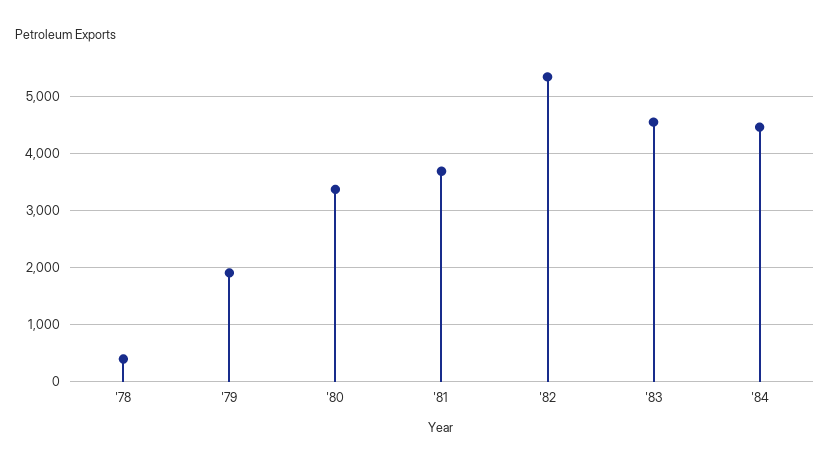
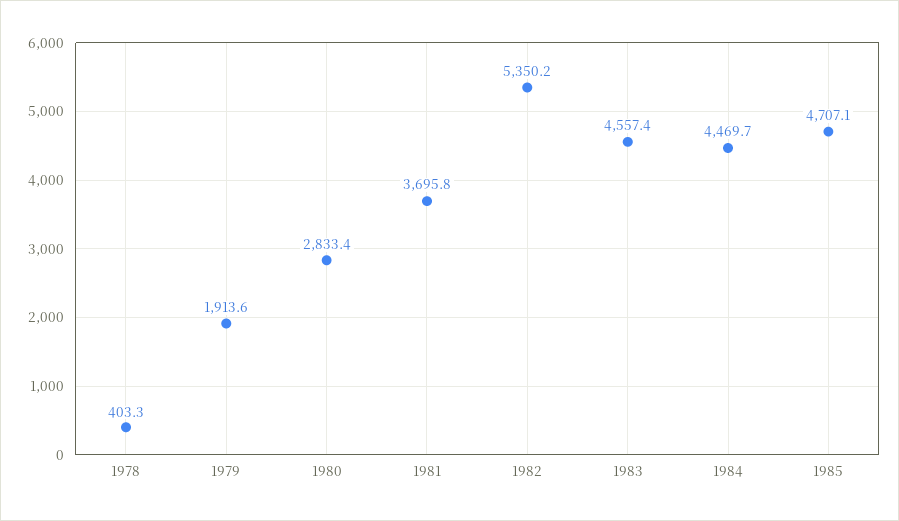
'80: 3400 -> 2833.4
1985: none -> 4707.1

